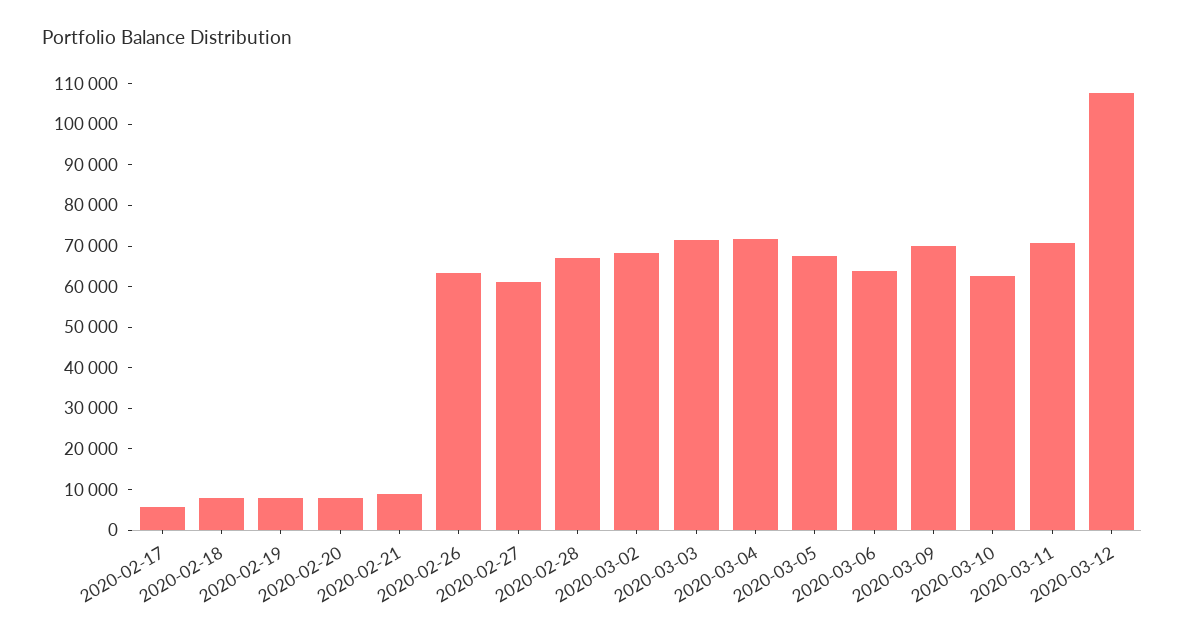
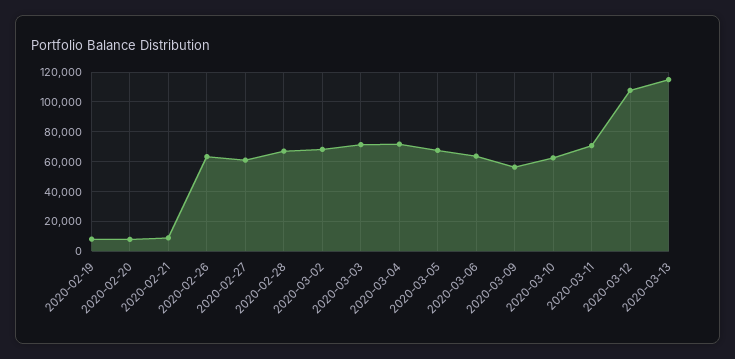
2020-02-17: 6000 -> none
2020-02-18: 8000 -> none
2020-03-09: 70000 -> 55000
2020-03-13: none -> 115000

